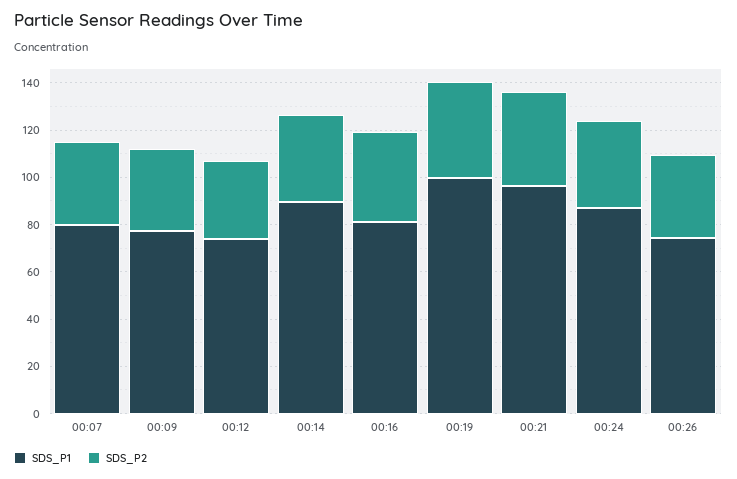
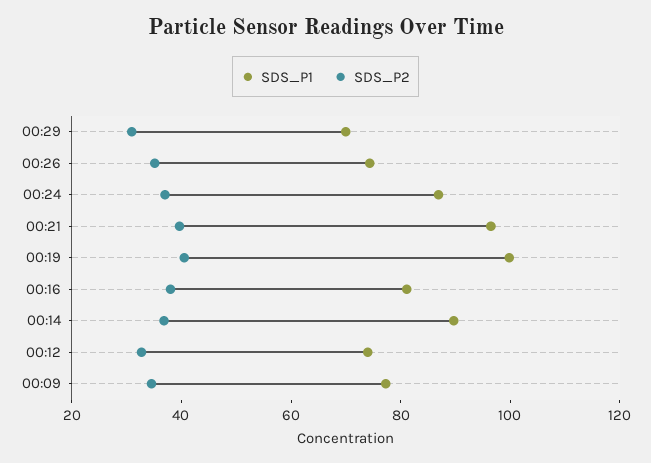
SDS_P1, 00:07: 80 -> none
SDS_P2, 00:07: 35 -> none
SDS_P1, 00:29: none -> 70
SDS_P2, 00:29: none -> 30

